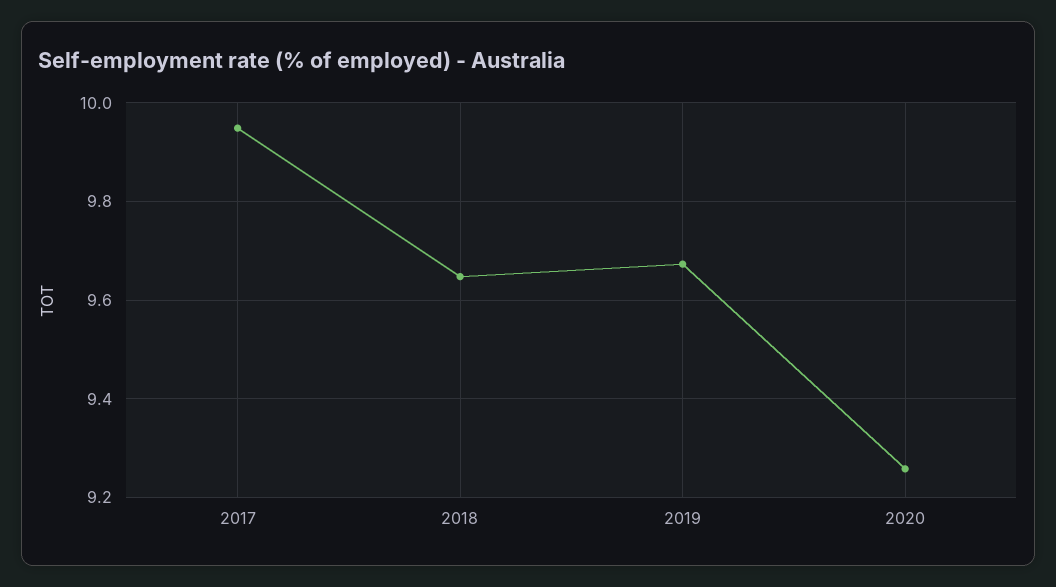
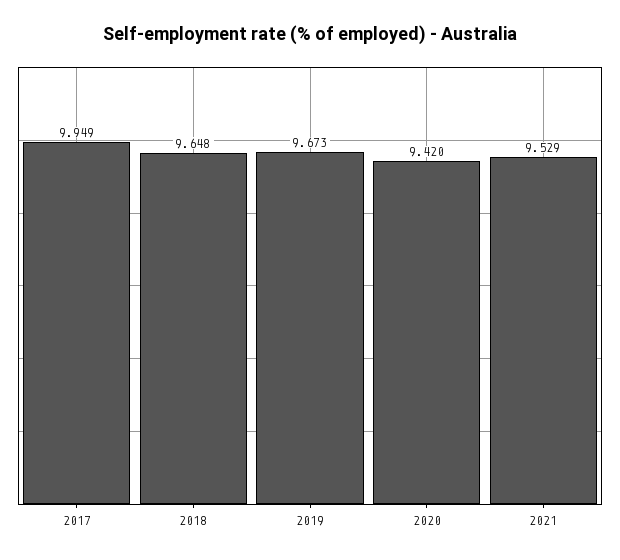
2020: 9.26 -> 9.42
2021: none -> 9.529

